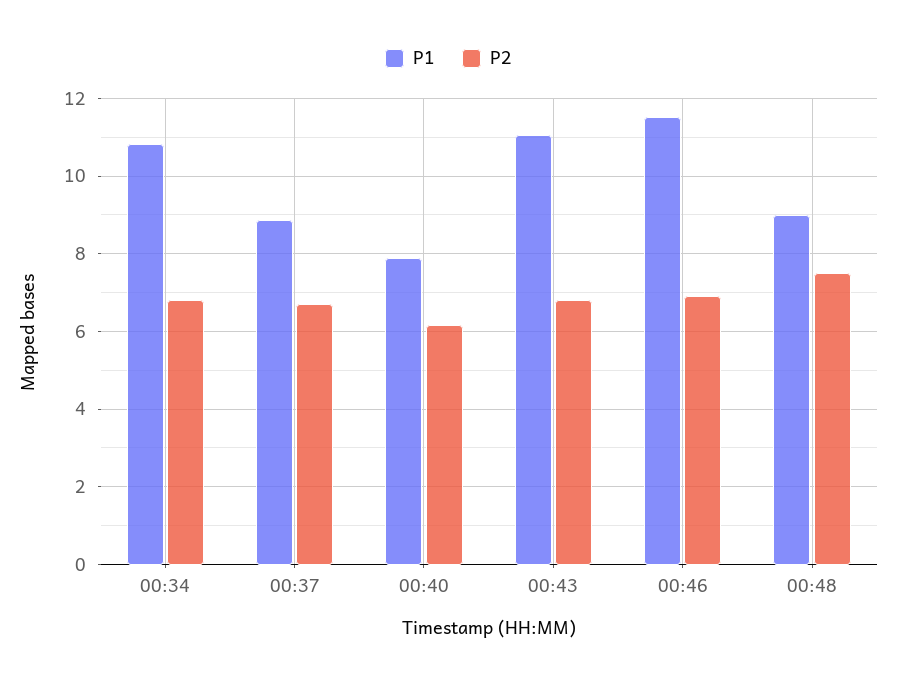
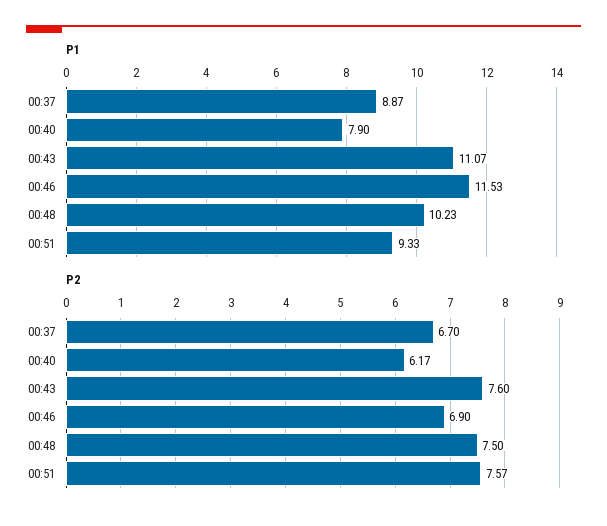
P1, 00:34: 10.8 -> none
P2, 00:34: 6.8 -> none
P2, 00:43: 6.8 -> 7.6
P1, 00:48: 9 -> 10.23
P1, 00:51: none -> 9.33
P2, 00:51: none -> 7.57

